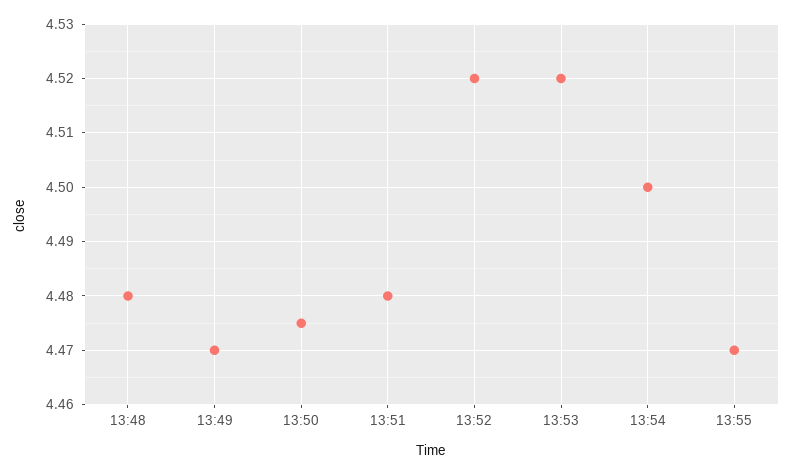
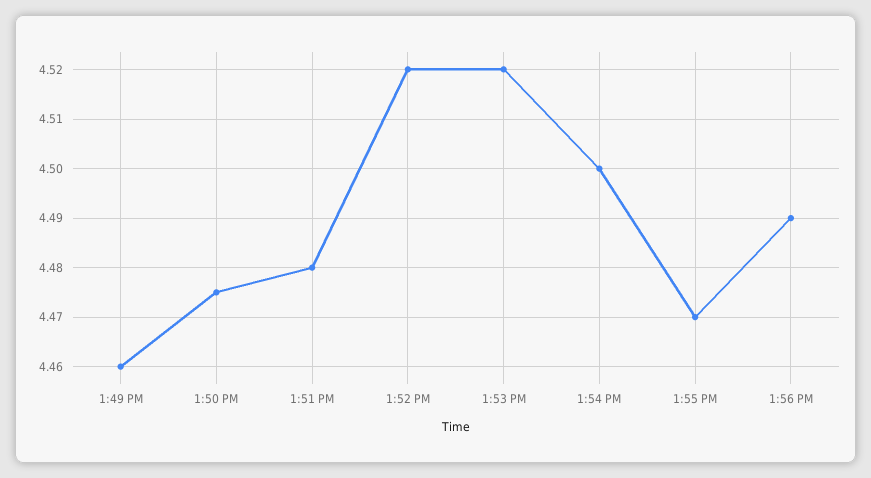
13:48: 4.48 -> none
13:49: 4.47 -> 4.46
1:56 PM: none -> 4.49

